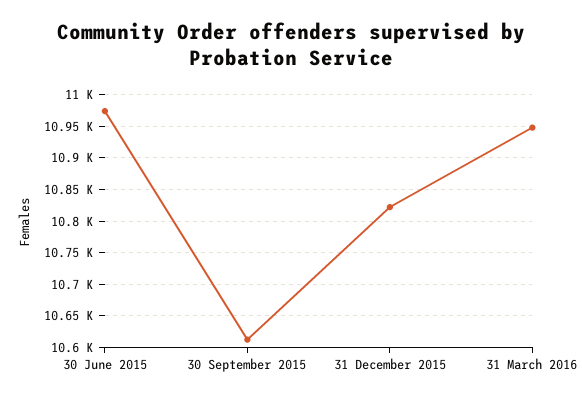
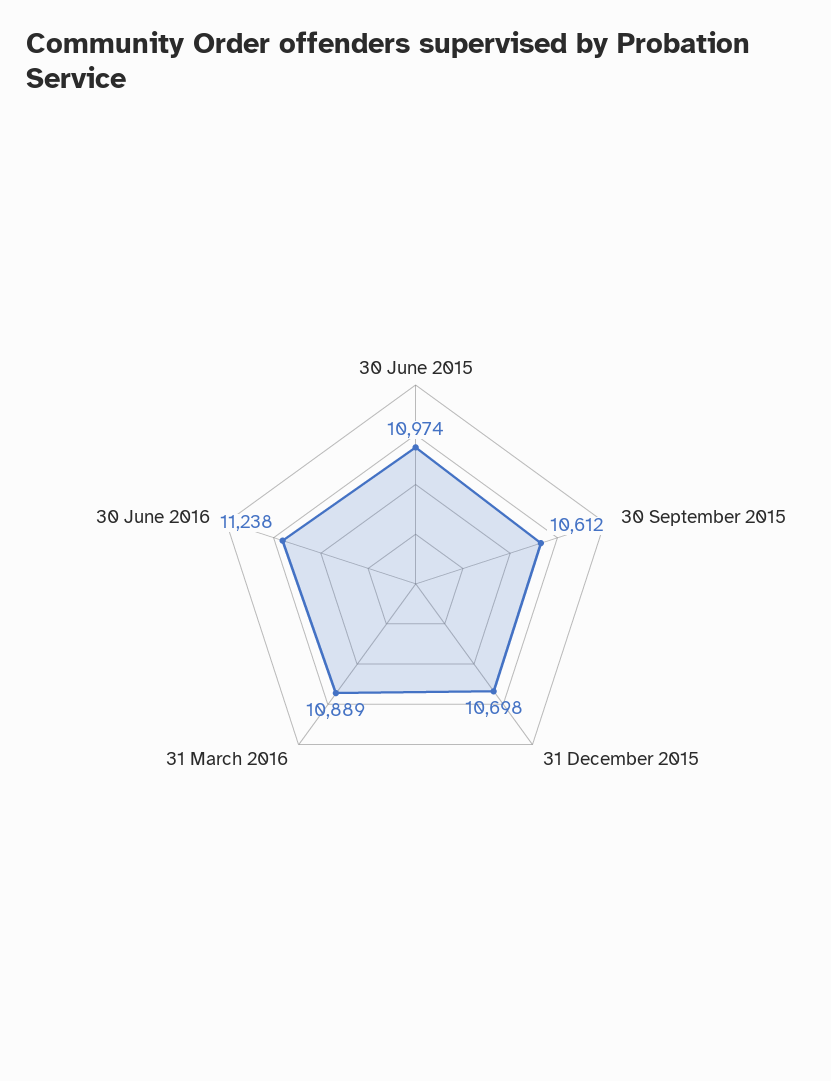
31 December 2015: 10820 -> 10698
31 March 2016: 10950 -> 10889
30 June 2016: none -> 11238

